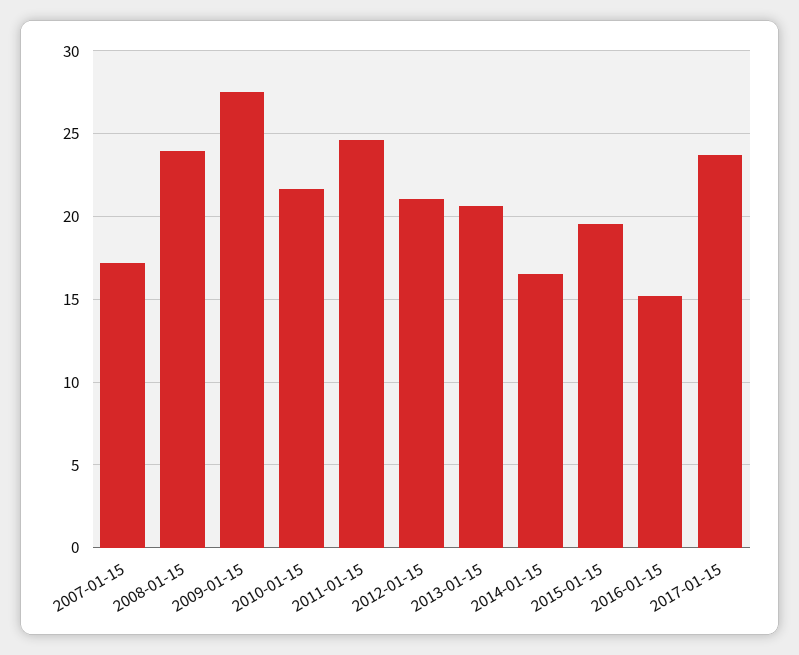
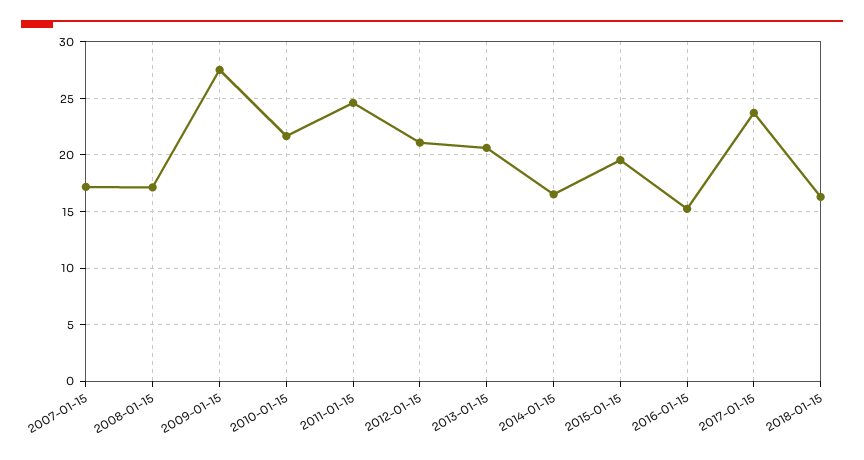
2008-01-15: 24 -> 17
2018-01-15: none -> 16

